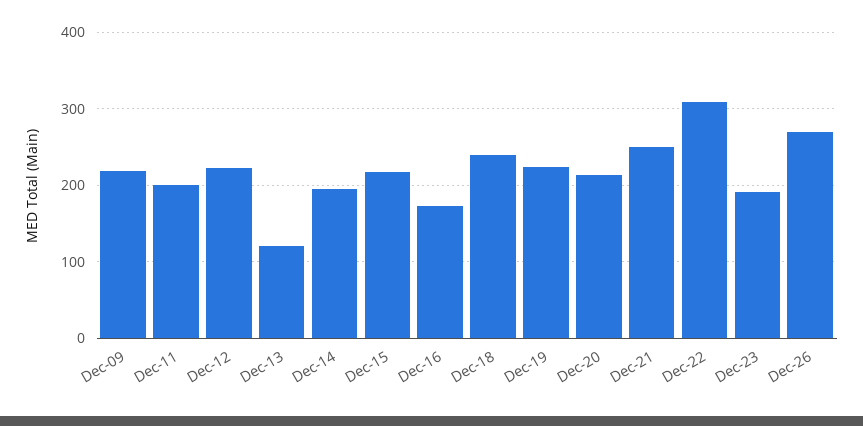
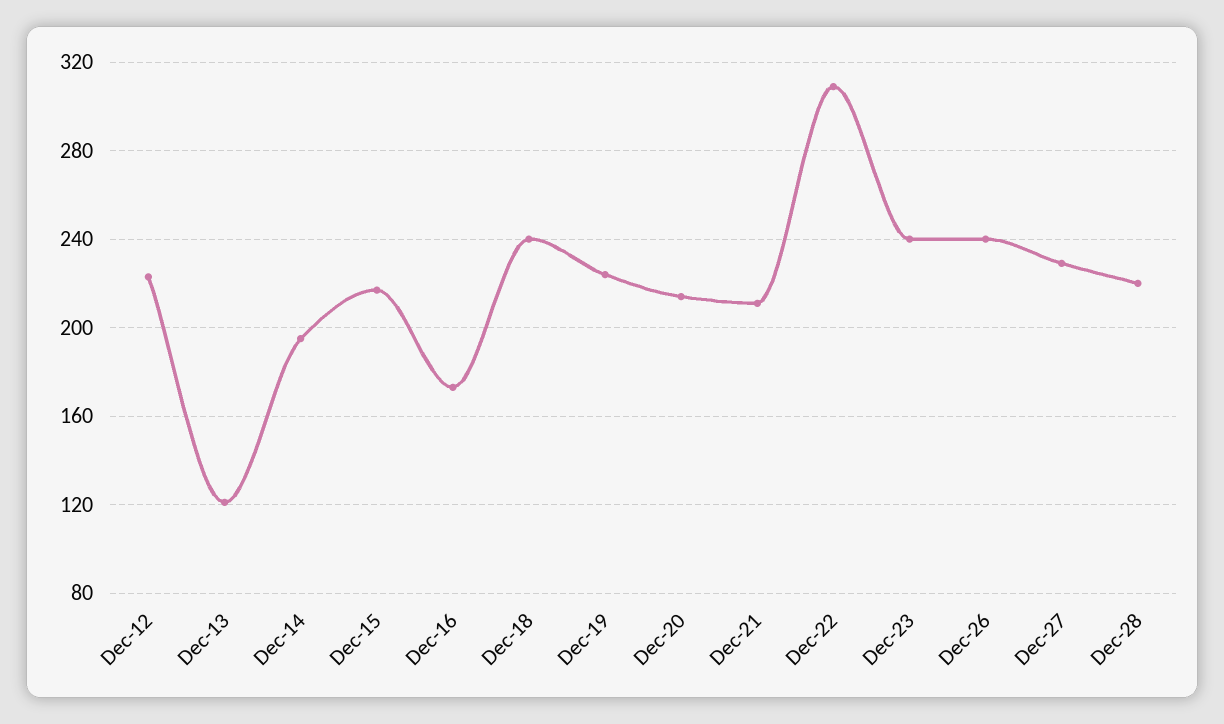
Dec-09: 220 -> none
Dec-11: 200 -> none
Dec-21: 250 -> 210
Dec-23: 190 -> 240
Dec-26: 270 -> 240
Dec-27: none -> 230
Dec-28: none -> 220

